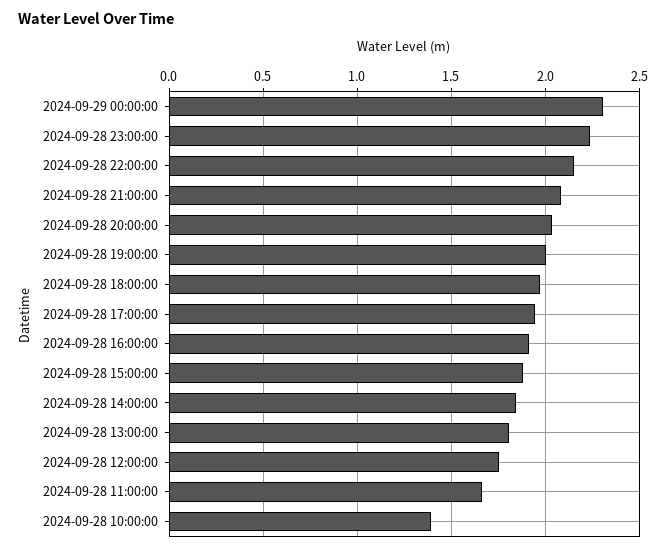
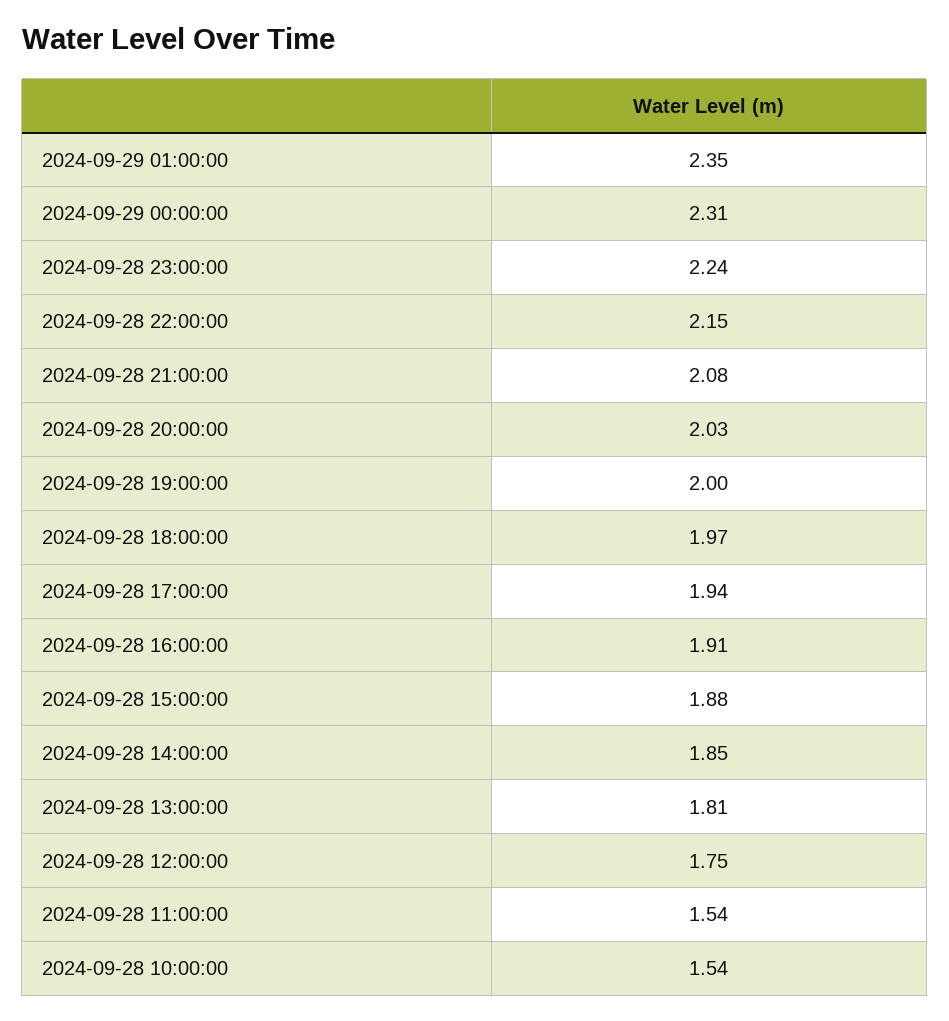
2024-09-28 11:00:00: 1.65 -> 1.54
2024-09-28 10:00:00: 1.4 -> 1.54
2024-09-29 01:00:00: none -> 2.35

